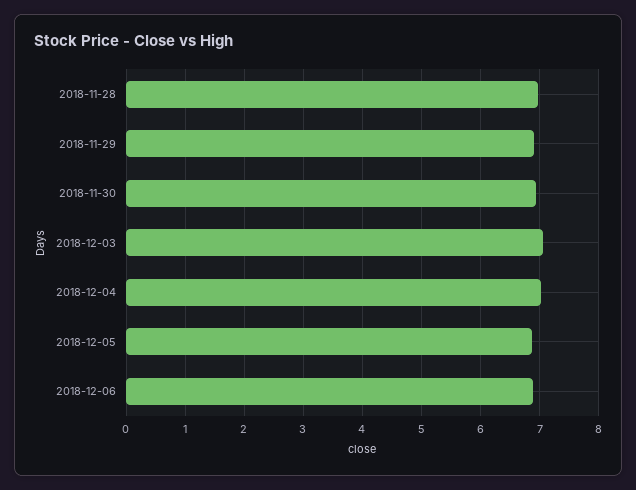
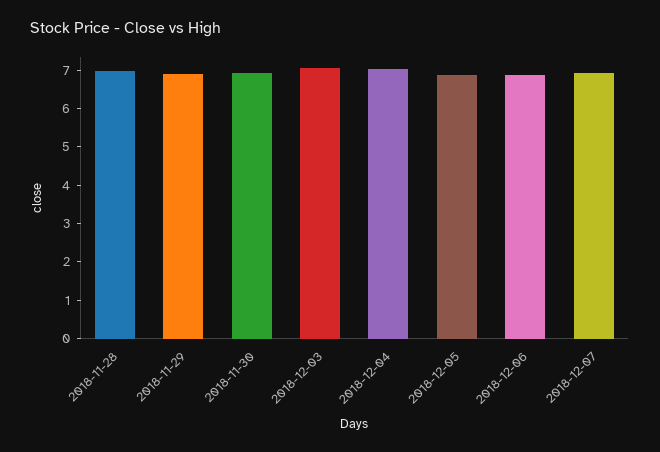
2018-12-07: none -> 7

